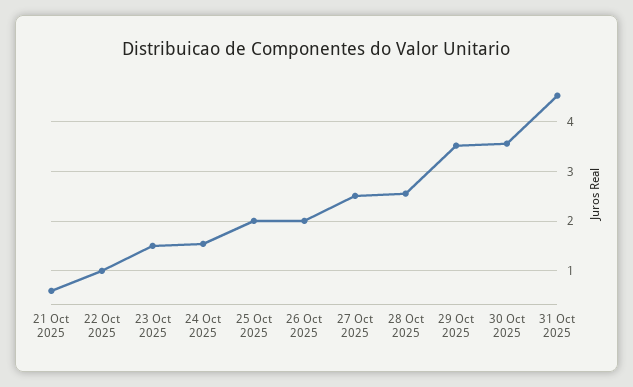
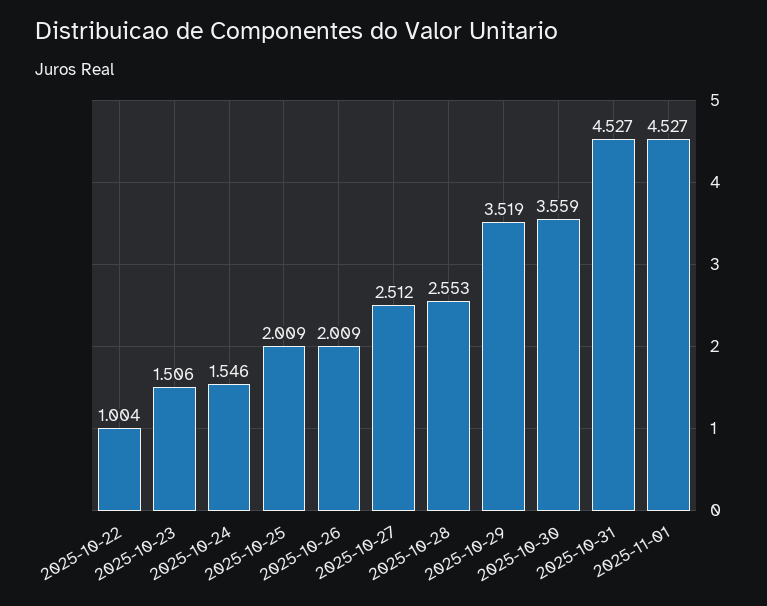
21 Oct 2025: 0.6 -> none
2025-11-01: none -> 4.527

